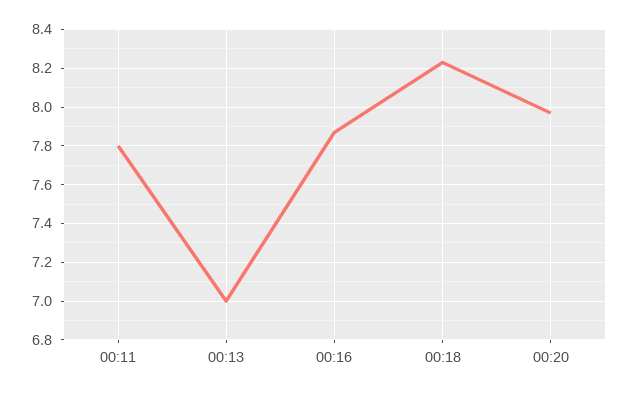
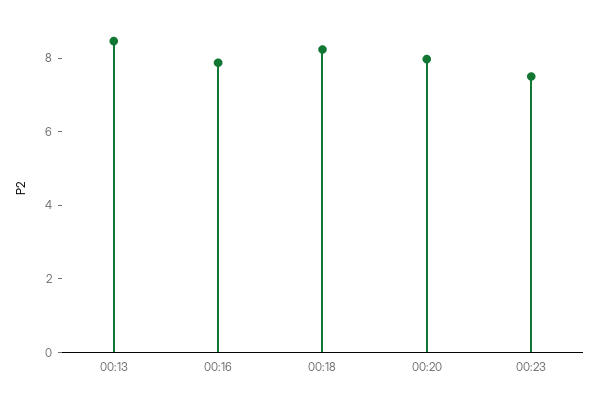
00:11: 7.8 -> none
00:13: 7 -> 8.5
00:23: none -> 7.5

